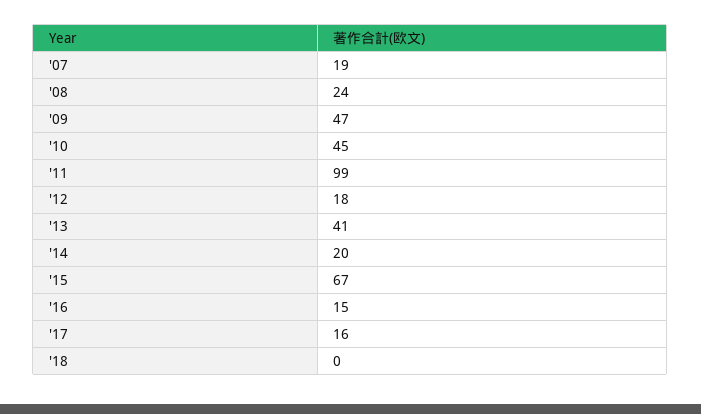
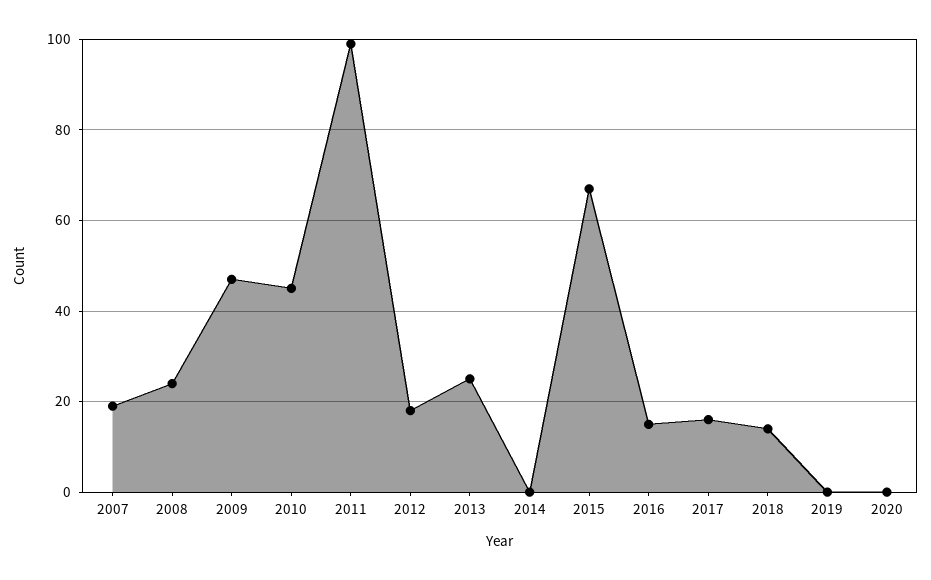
'13: 41 -> 25
'14: 20 -> 0
'18: 0 -> 15
2019: none -> 0
2020: none -> 0

